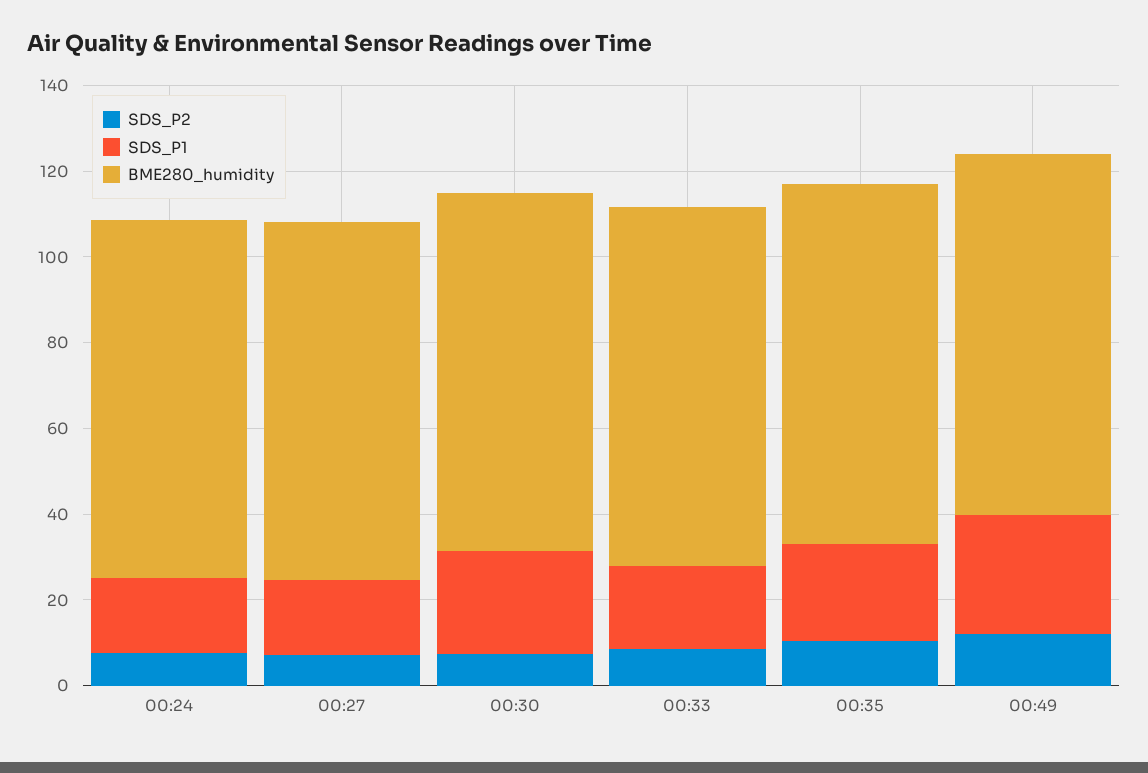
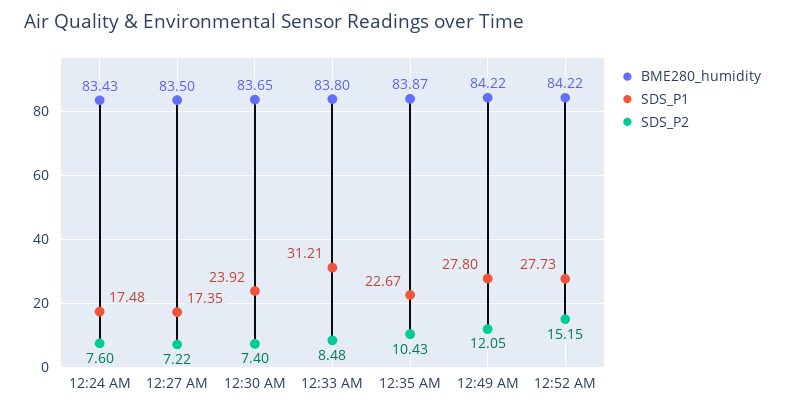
SDS_P1, 00:33: 20 -> 31.21
BME280_humidity, 12:52 AM: none -> 84.22
SDS_P1, 12:52 AM: none -> 27.73
SDS_P2, 12:52 AM: none -> 15.15

